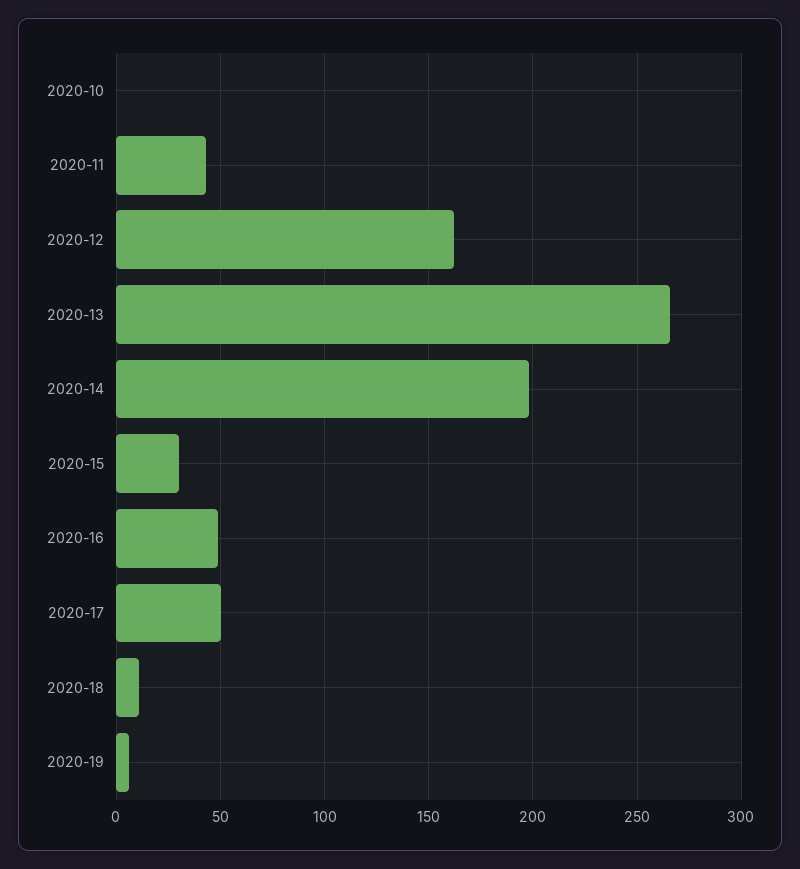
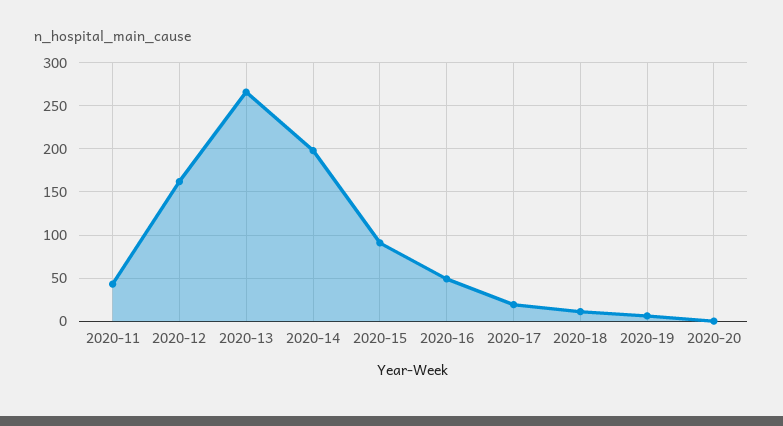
2020-10: 0 -> none
2020-15: 30 -> 90
2020-17: 50 -> 20
2020-20: none -> 0

